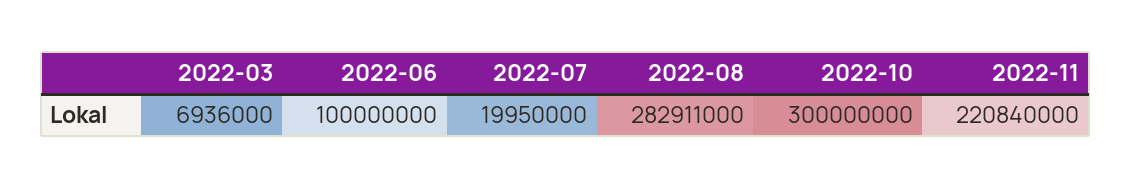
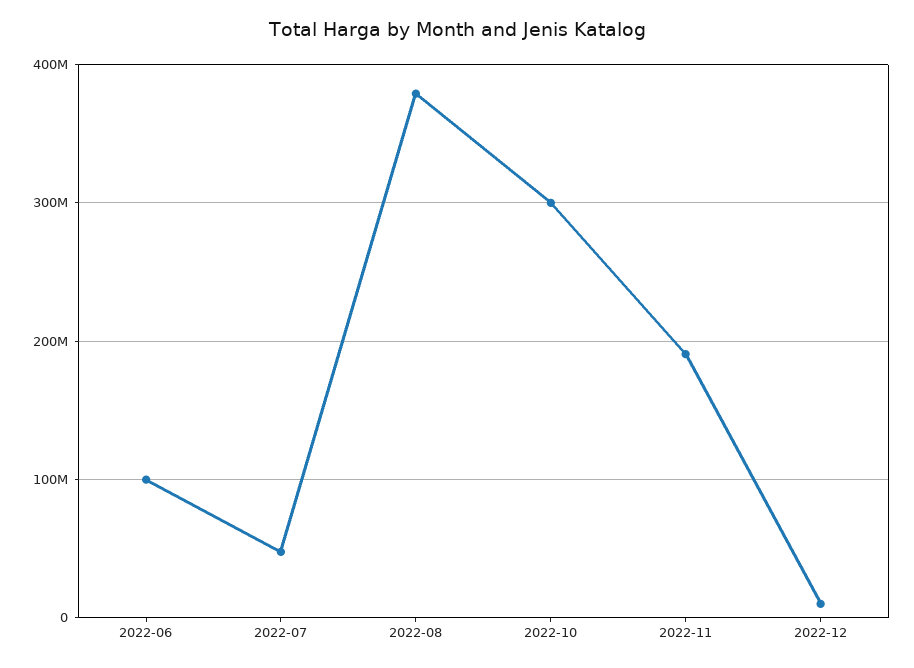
2022-03: 6936000 -> none
2022-07: 19950000 -> 50000000
2022-08: 282911000 -> 380000000
2022-11: 220840000 -> 190000000
2022-12: none -> 10000000

